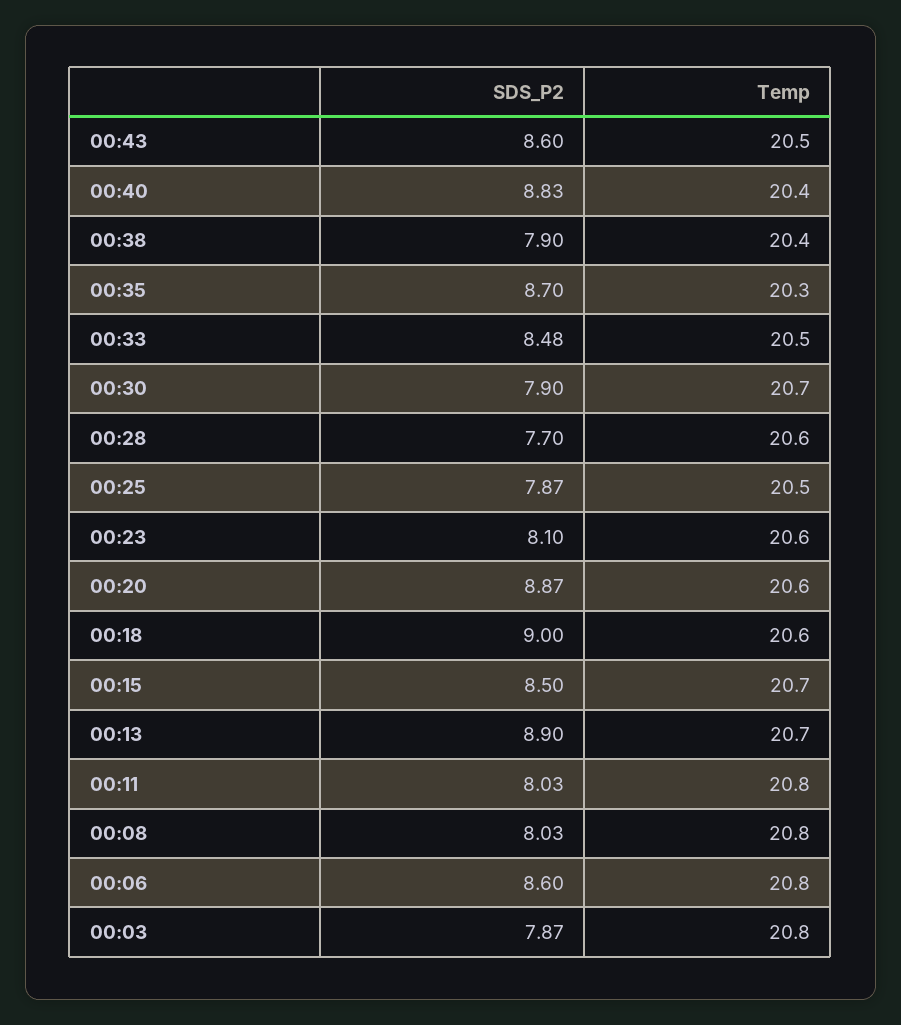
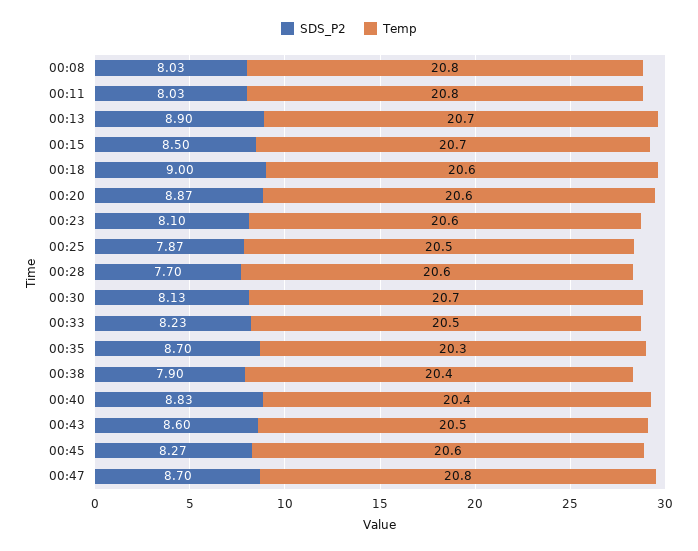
SDS_P2, 00:33: 8.48 -> 8.23
SDS_P2, 00:30: 7.9 -> 8.13
SDS_P2, 00:06: 8.6 -> none
Temp, 00:06: 20.8 -> none
SDS_P2, 00:03: 7.87 -> none
Temp, 00:03: 20.8 -> none
SDS_P2, 00:45: none -> 8.27
Temp, 00:45: none -> 20.6
SDS_P2, 00:47: none -> 8.7
Temp, 00:47: none -> 20.8

